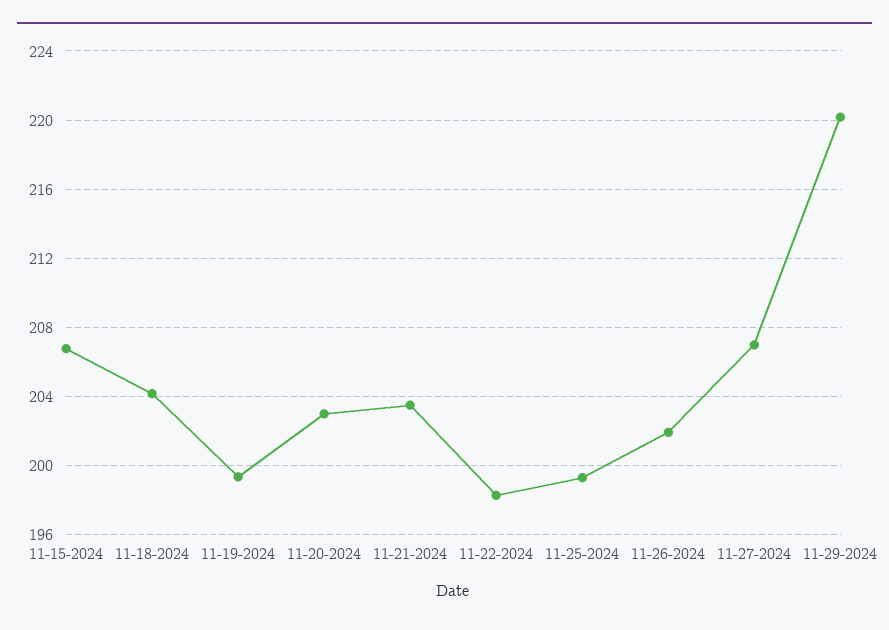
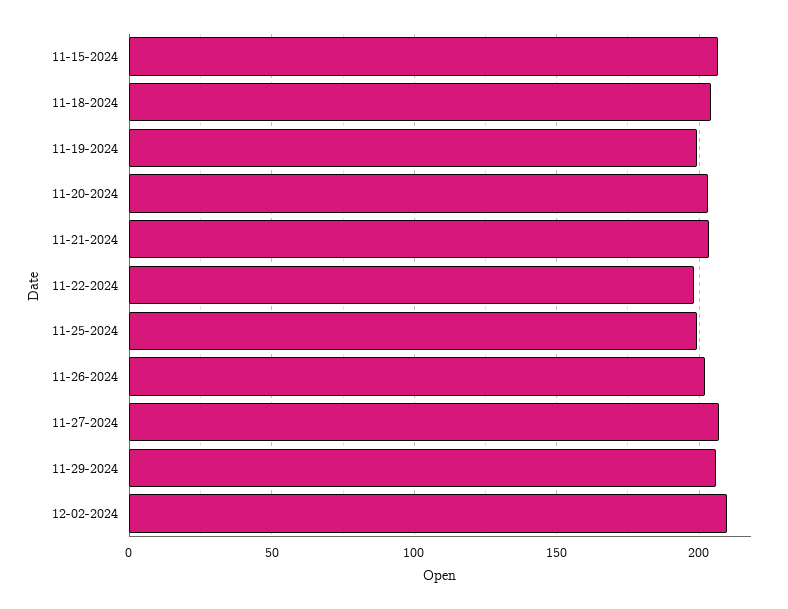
11-29-2024: 220 -> 205
12-02-2024: none -> 210

